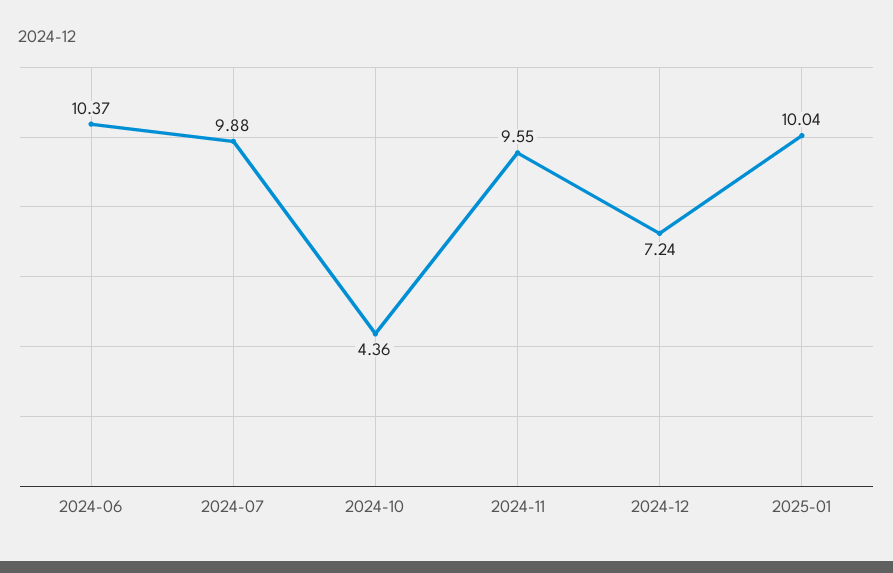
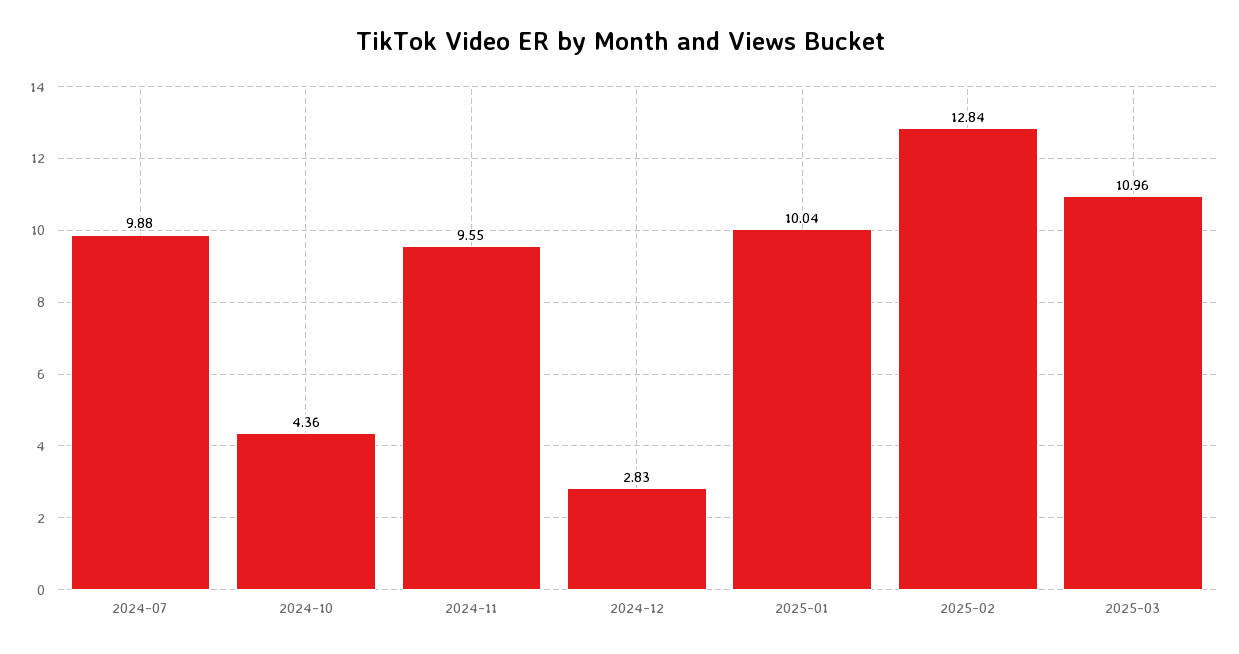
2024-06: 10.37 -> none
2024-12: 7.24 -> 2.83
2025-02: none -> 12.84
2025-03: none -> 10.96

